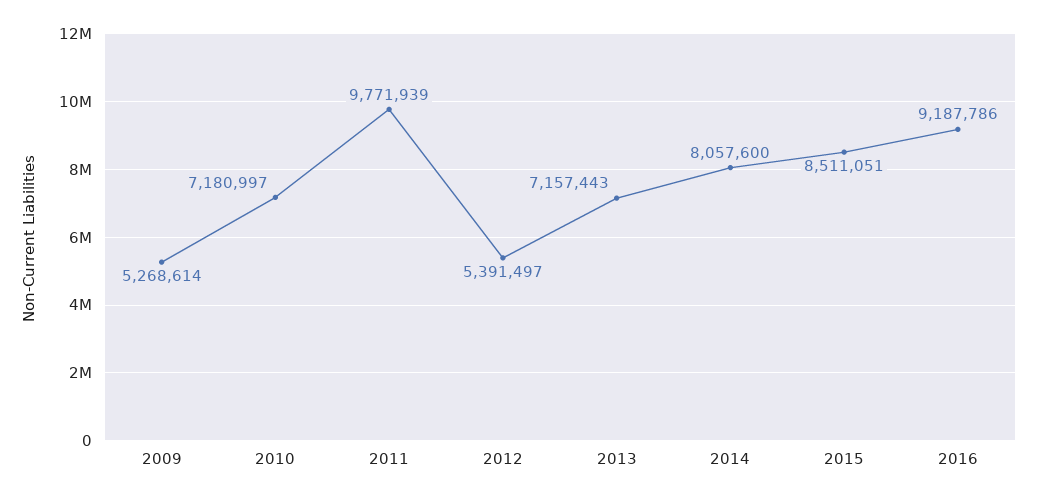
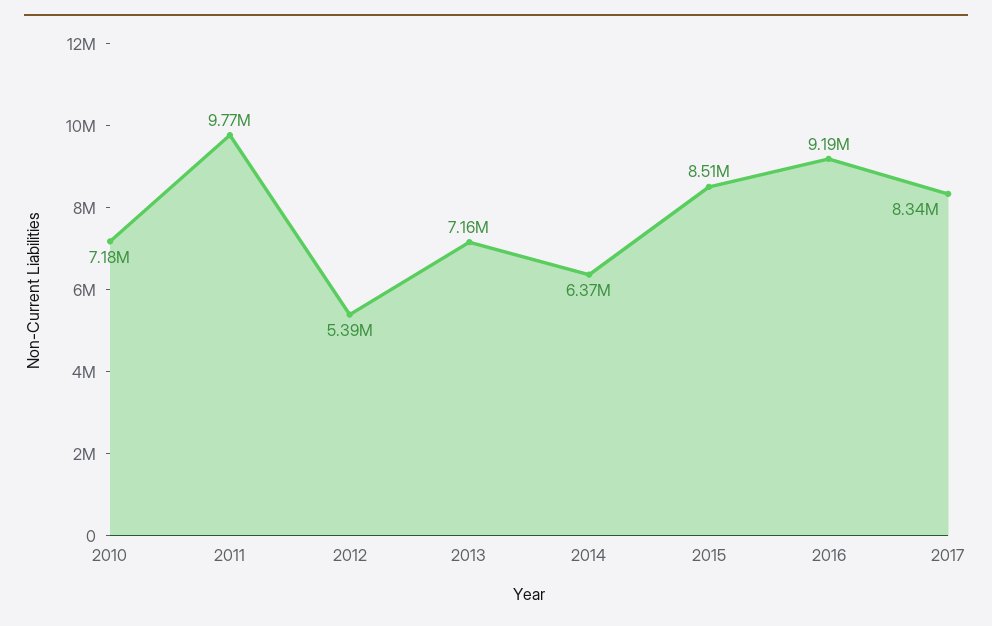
2009: 5268614 -> none
2014: 8057600 -> 6370000
2017: none -> 8340000

